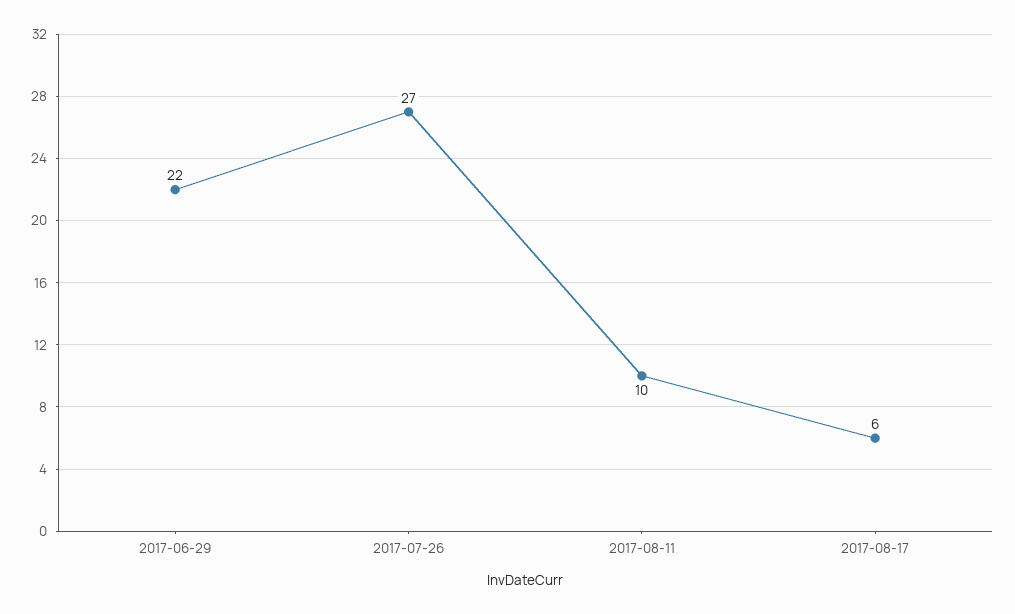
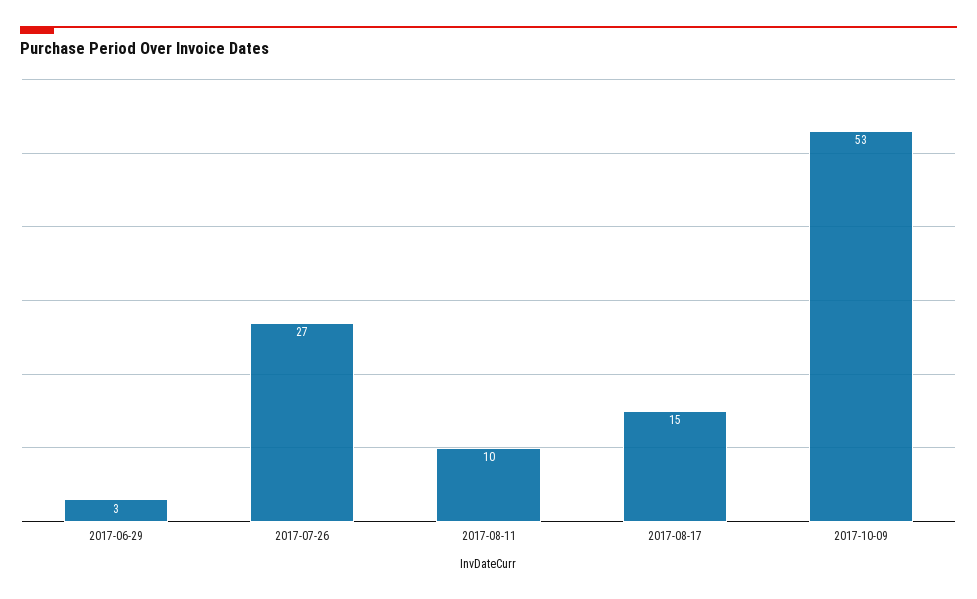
2017-06-29: 22 -> 3
2017-08-17: 6 -> 15
2017-10-09: none -> 53

